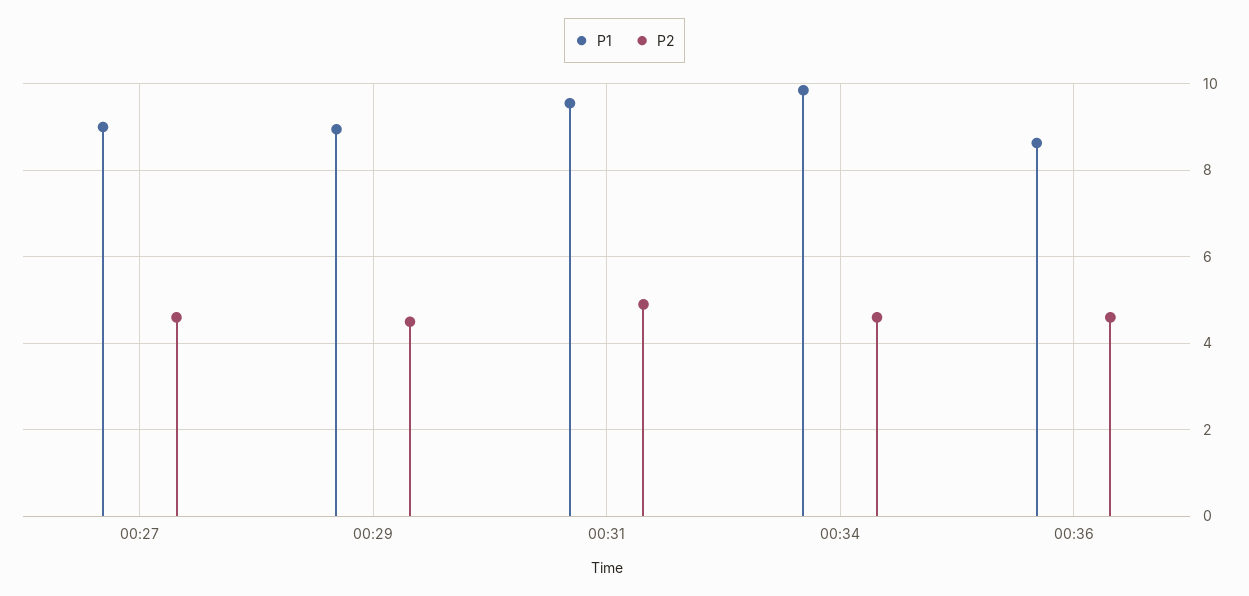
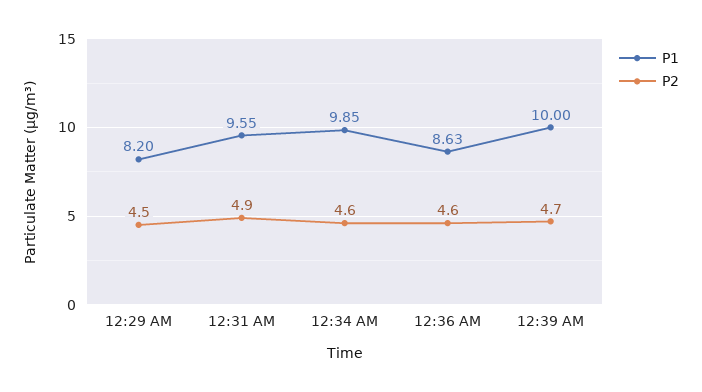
P1, 00:27: 9 -> none
P2, 00:27: 4.6 -> none
P1, 00:29: 9 -> 8.2
P1, 12:39 AM: none -> 10
P2, 12:39 AM: none -> 4.7

